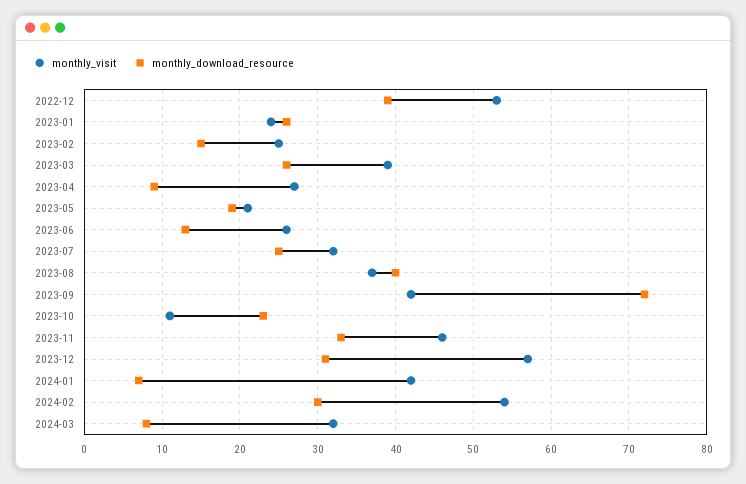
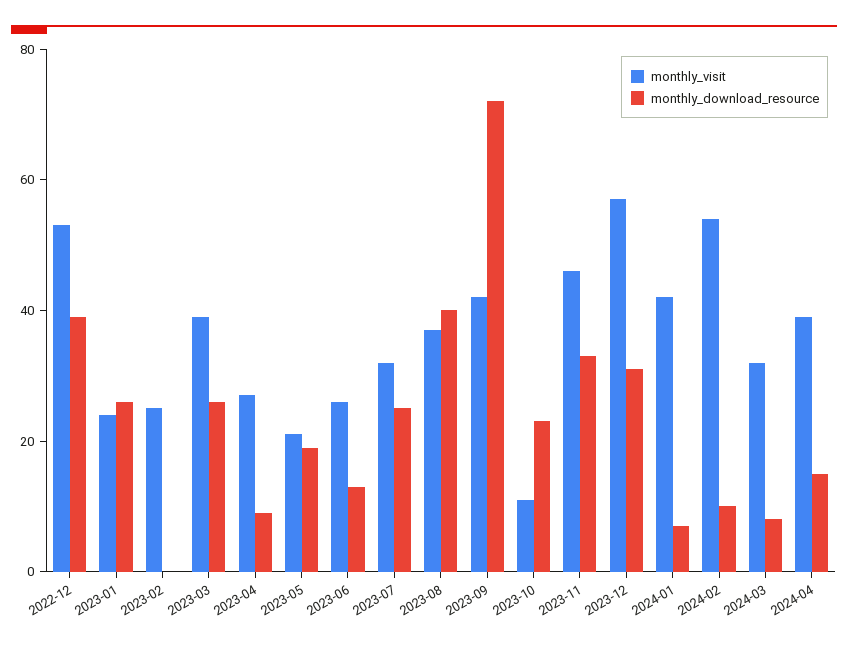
monthly_download_resource, 2023-02: 15 -> 0
monthly_download_resource, 2024-02: 30 -> 10
monthly_visit, 2024-04: none -> 40
monthly_download_resource, 2024-04: none -> 15

